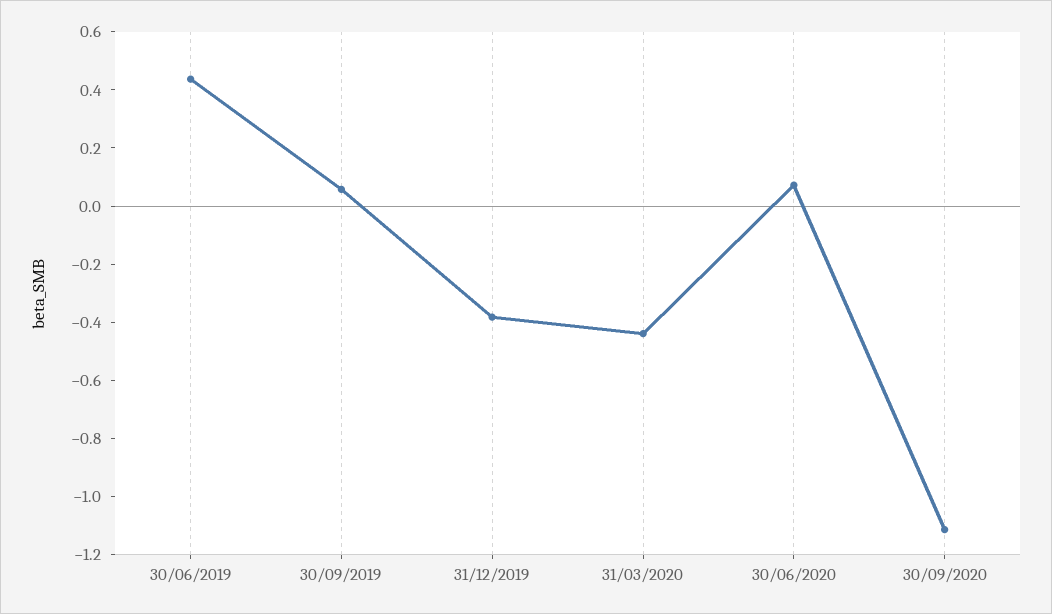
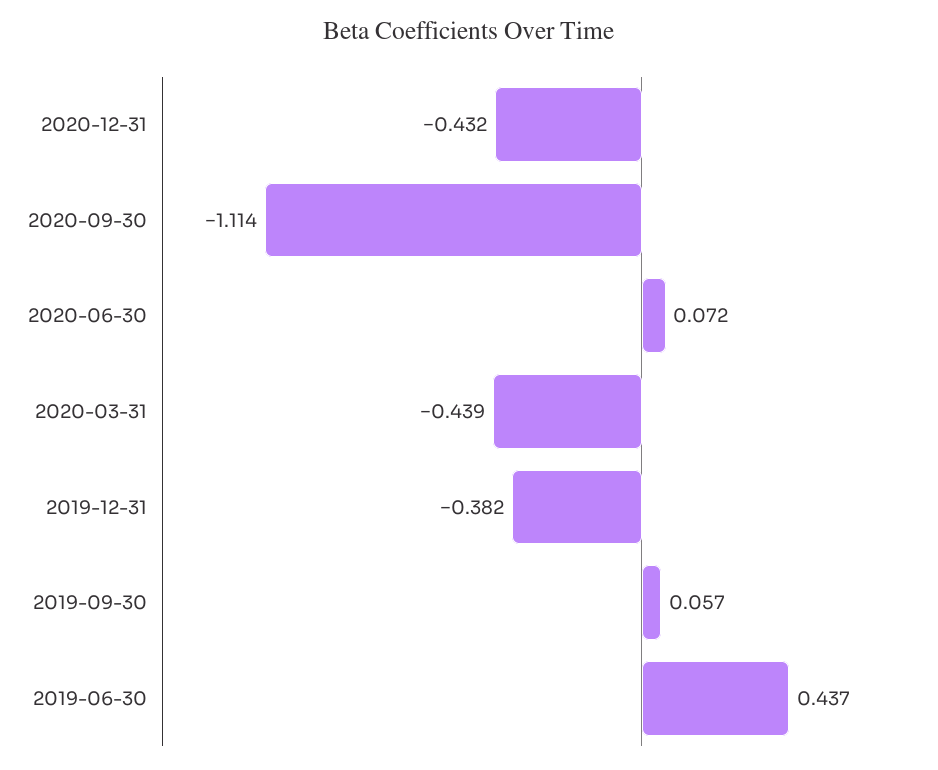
2020-12-31: none -> -0.432

